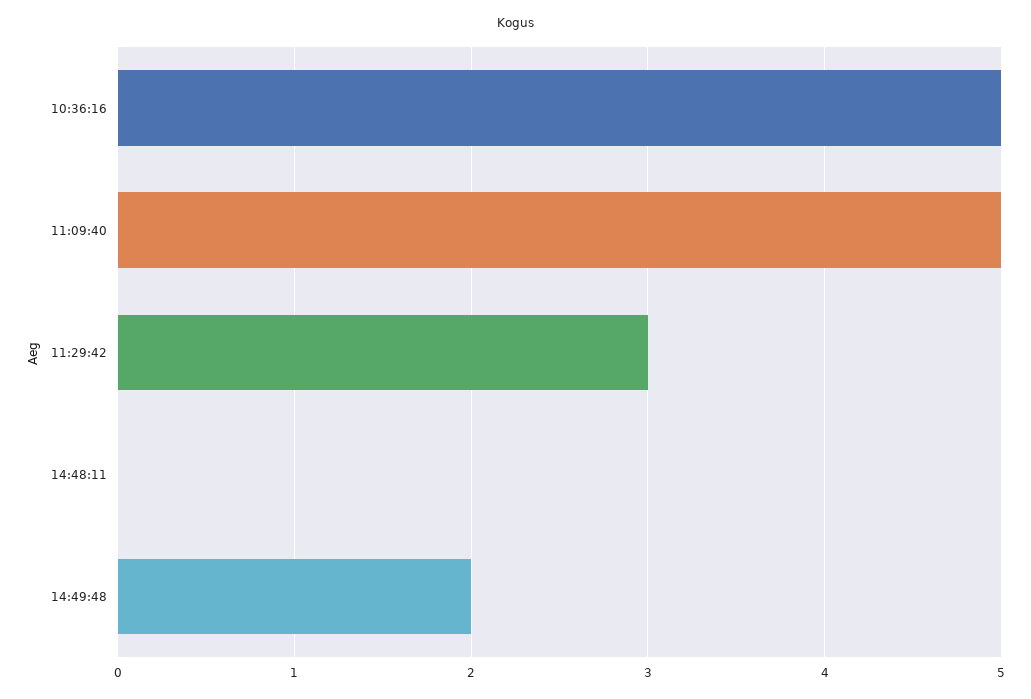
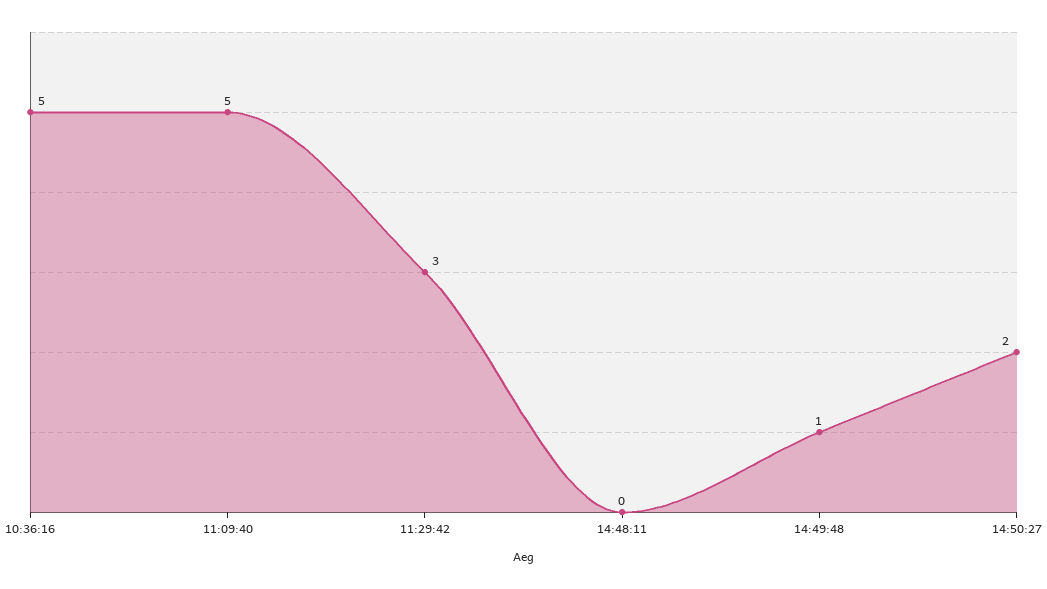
14:49:48: 2 -> 1
14:50:27: none -> 2

